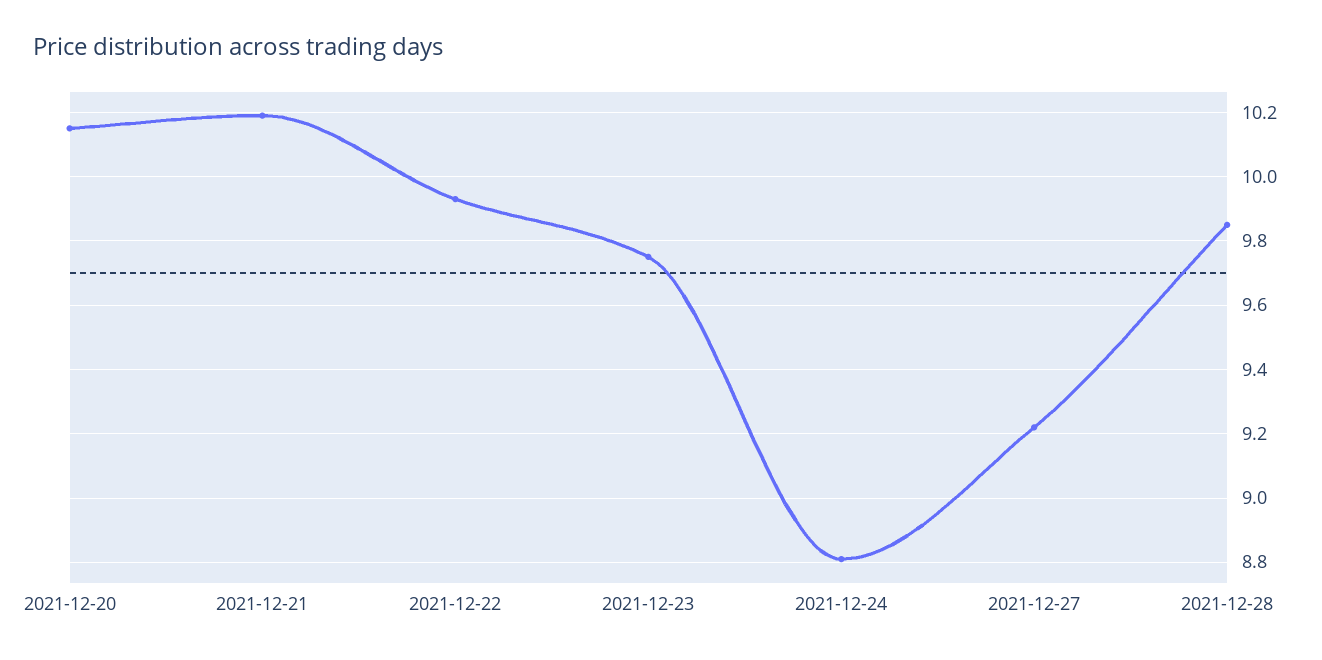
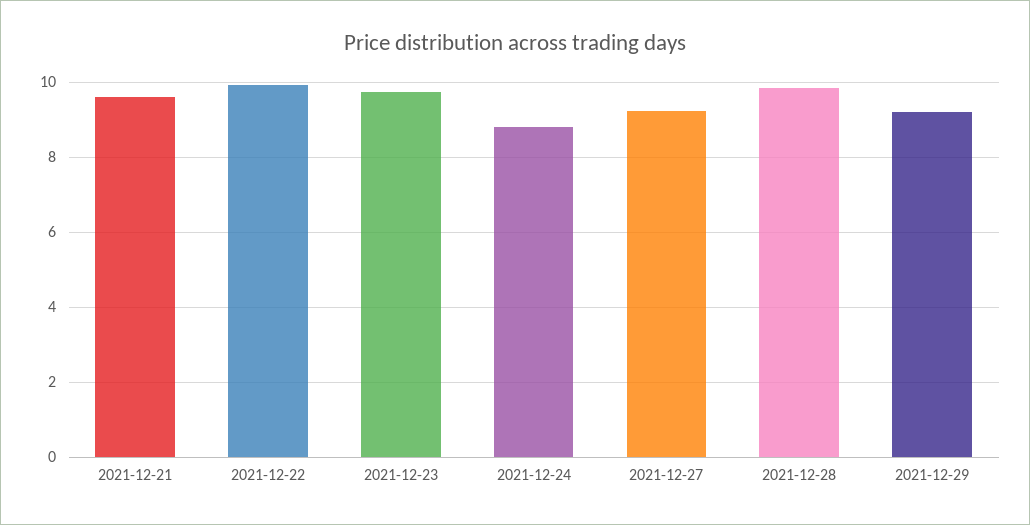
2021-12-20: 10.15 -> none
2021-12-21: 10.2 -> 9.6
2021-12-29: none -> 9.2

